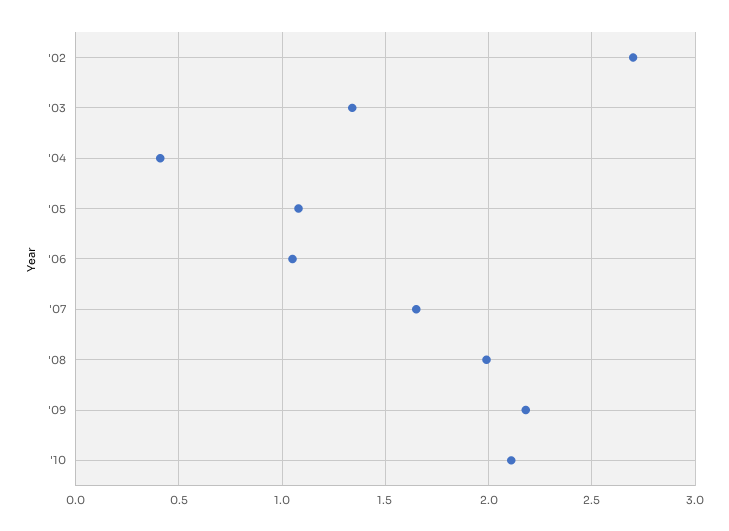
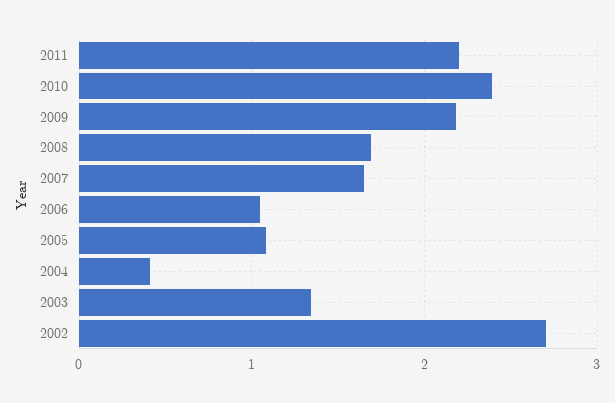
'08: 2 -> 1.7
'10: 2.1 -> 2.4
2011: none -> 2.2

